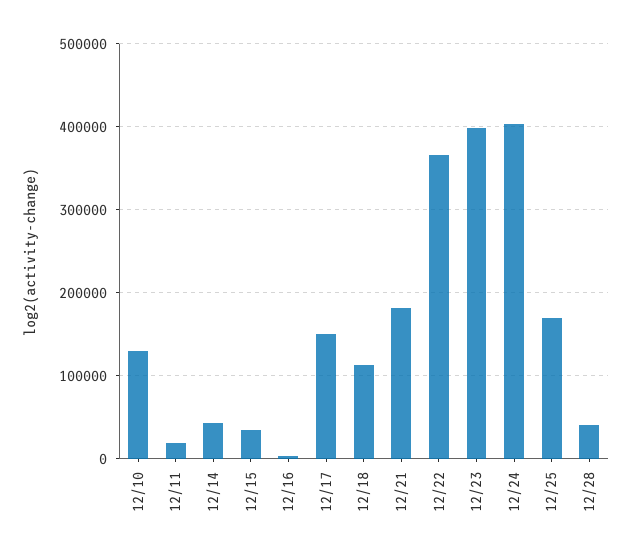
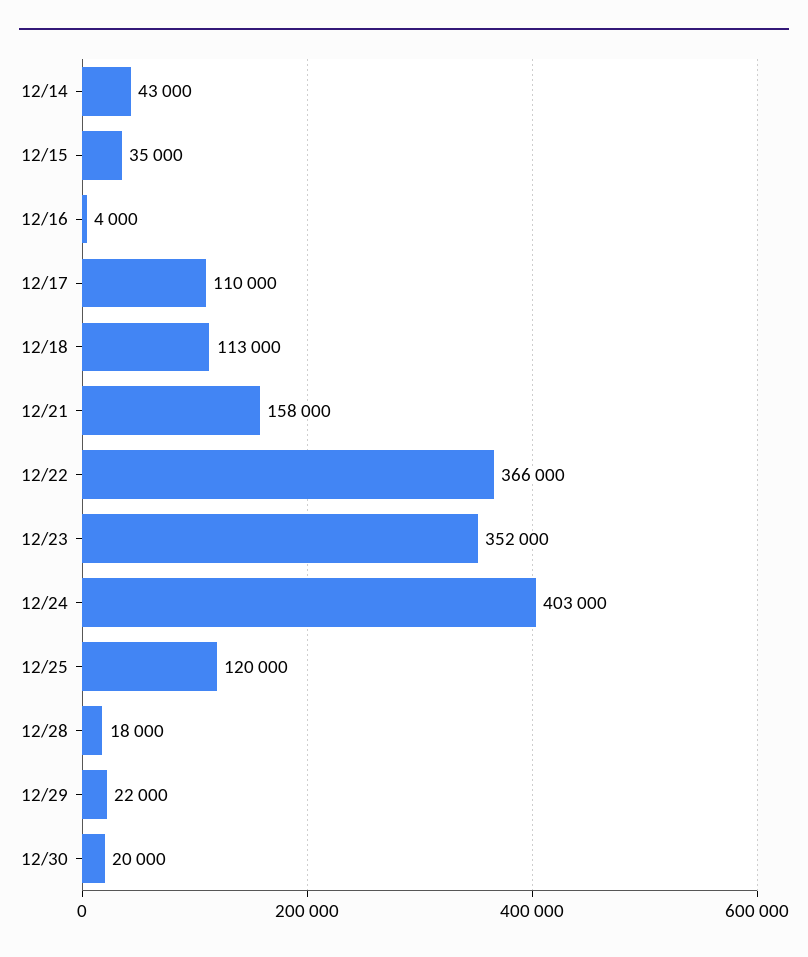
12/10: 130000 -> none
12/11: 20000 -> none
12/17: 150000 -> 110000
12/21: 180000 -> 158000
12/23: 400000 -> 352000
12/25: 170000 -> 120000
12/28: 40000 -> 18000
12/29: none -> 22000
12/30: none -> 20000

